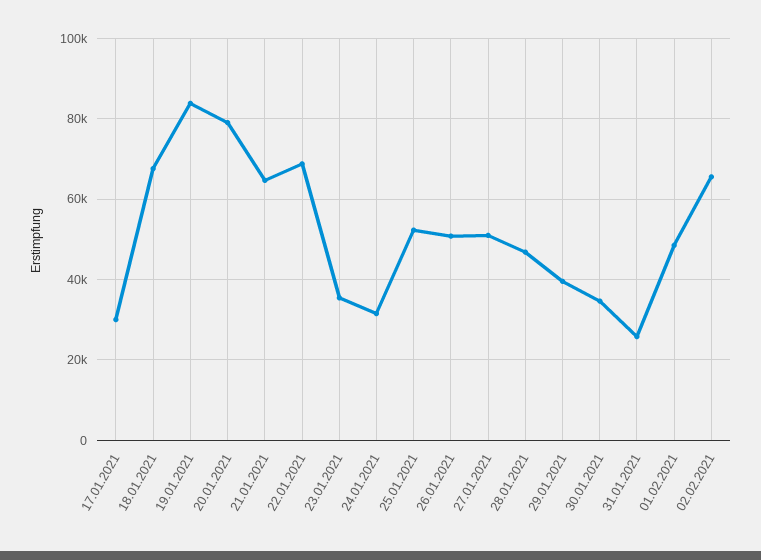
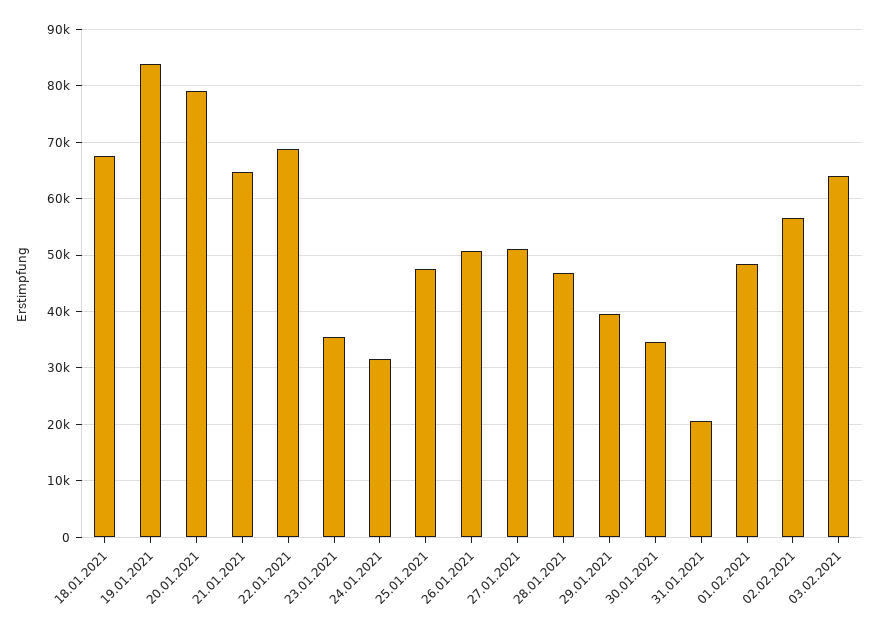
17.01.2021: 30000 -> none
25.01.2021: 52000 -> 48000
31.01.2021: 26000 -> 20000
02.02.2021: 66000 -> 56000
03.02.2021: none -> 64000

